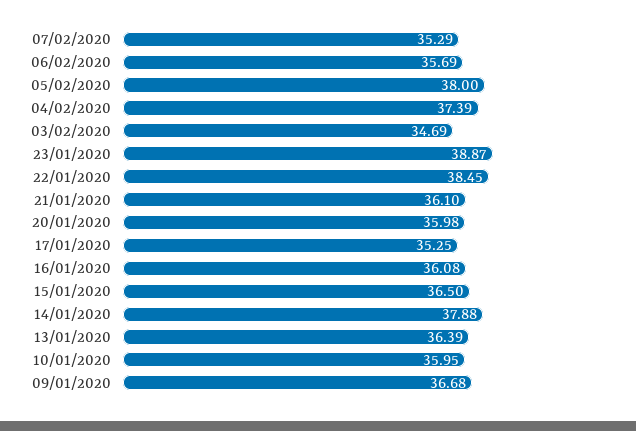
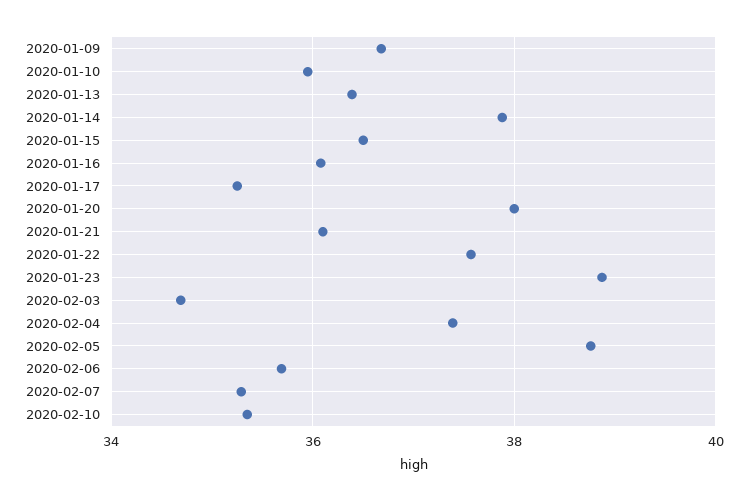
05/02/2020: 38 -> 38.8
22/01/2020: 38.45 -> 37.6
20/01/2020: 35.98 -> 38
2020-02-10: none -> 35.4

